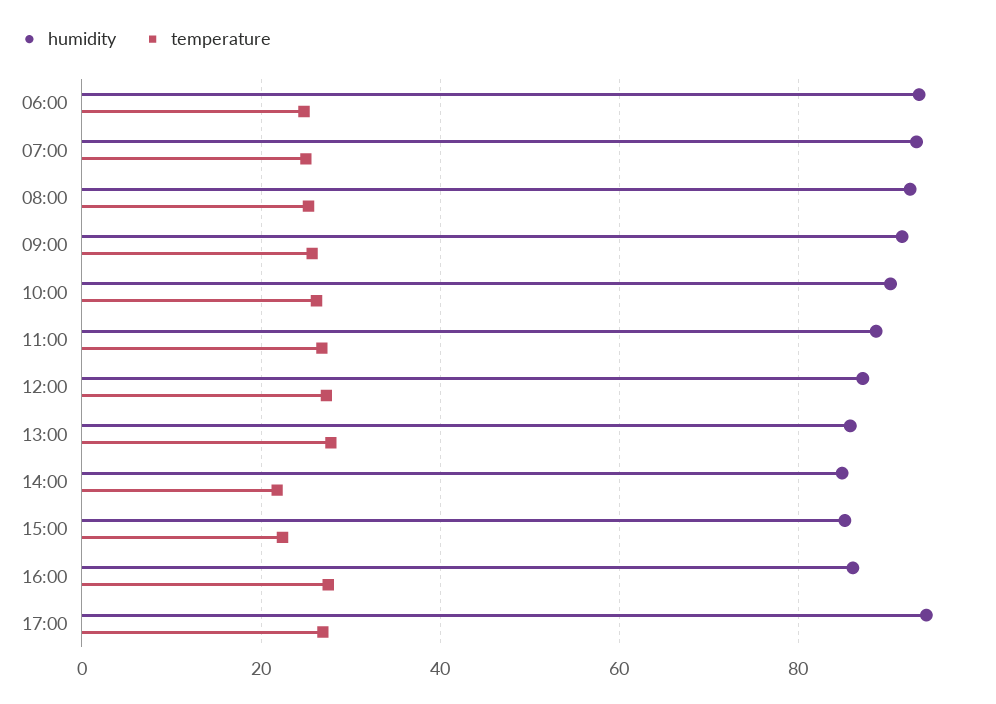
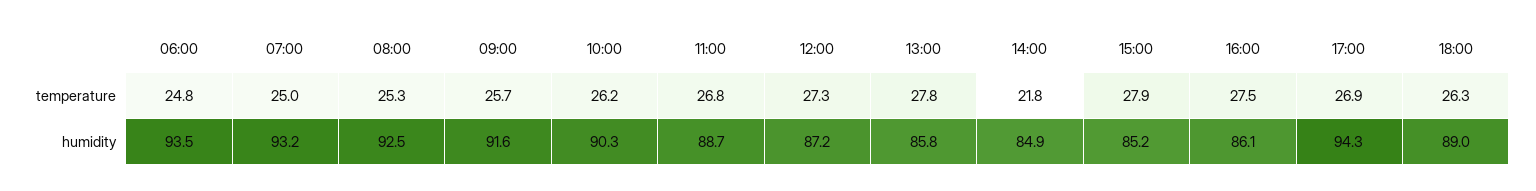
temperature, 15:00: 22 -> 27.9
temperature, 18:00: none -> 26.3
humidity, 18:00: none -> 89

